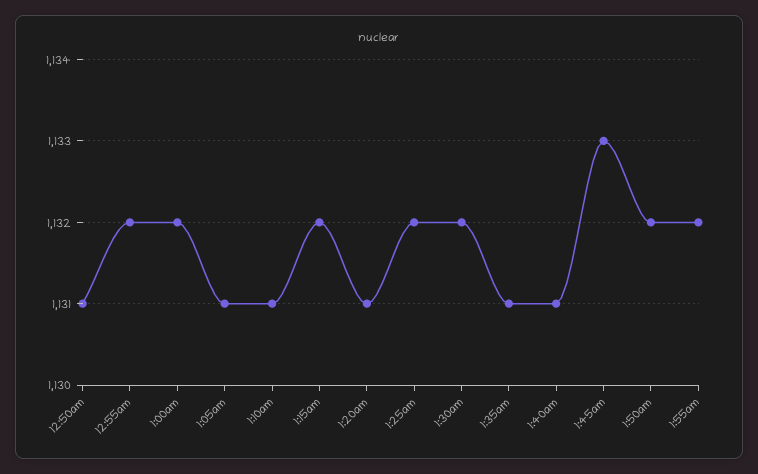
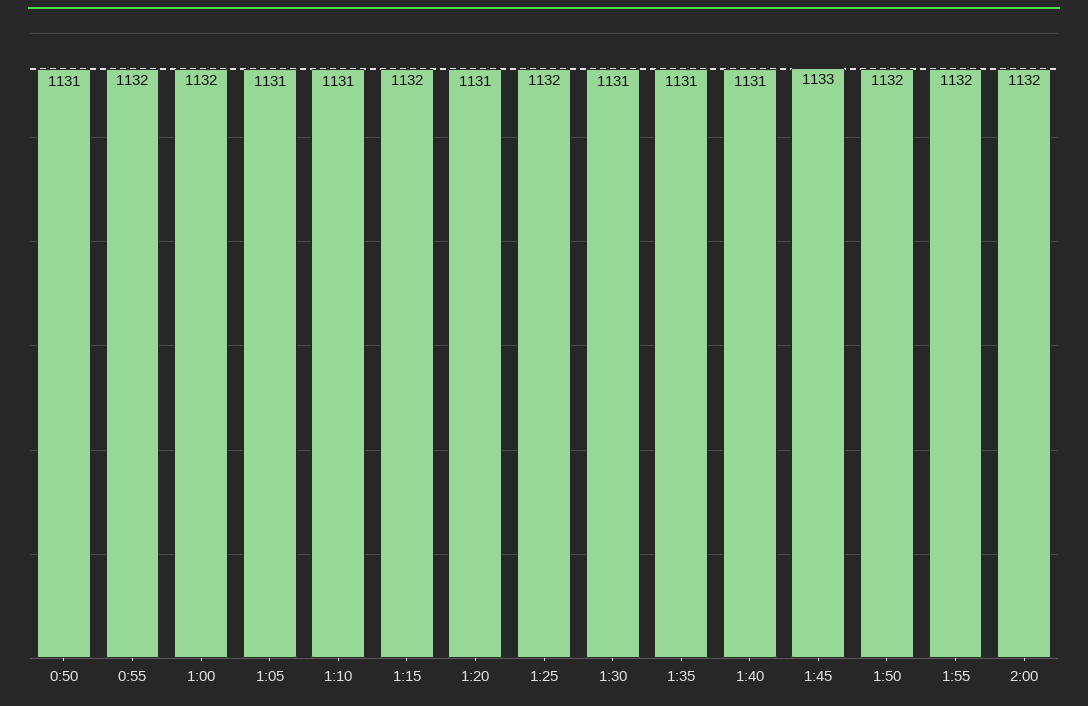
1:30am: 1132 -> 1131
2:00: none -> 1132

